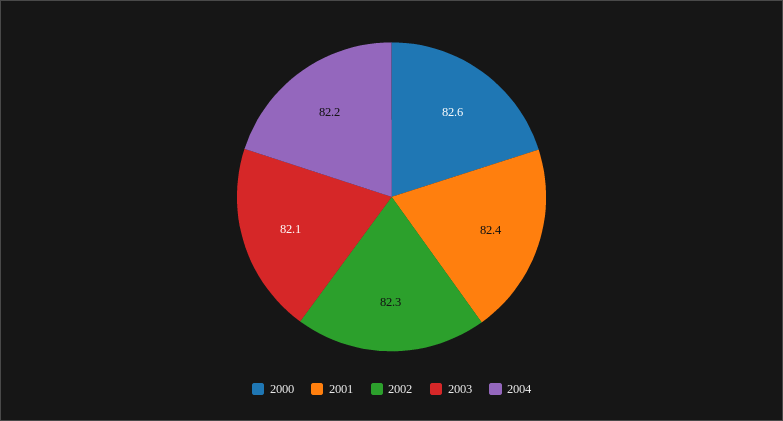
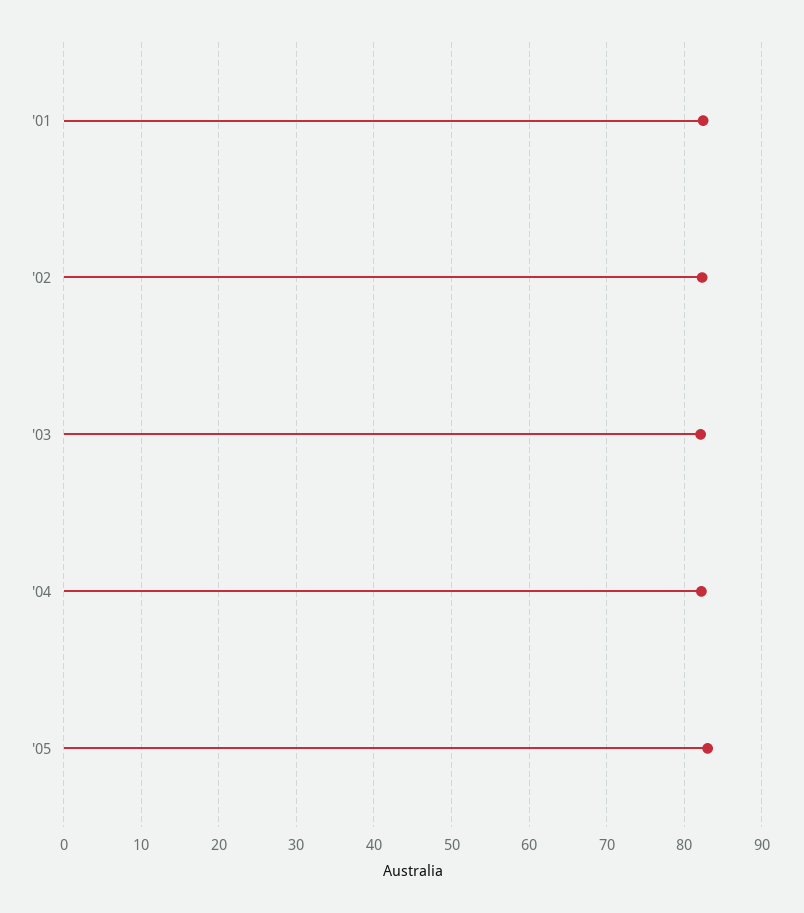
2000: 82.6 -> none
'05: none -> 83

